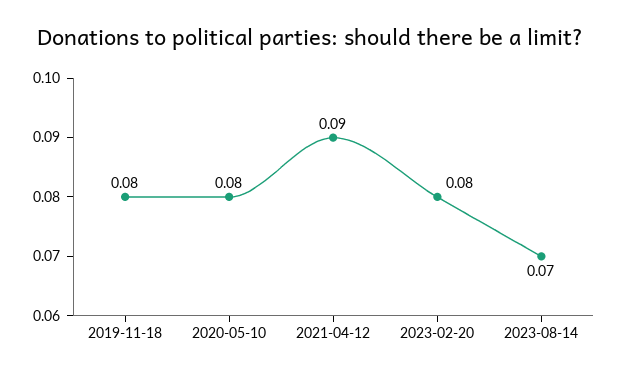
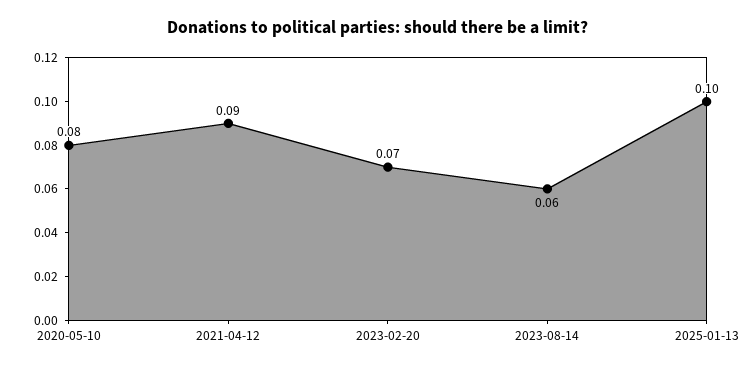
2019-11-18: 0.08 -> none
2023-02-20: 0.08 -> 0.07
2023-08-14: 0.07 -> 0.06
2025-01-13: none -> 0.1

